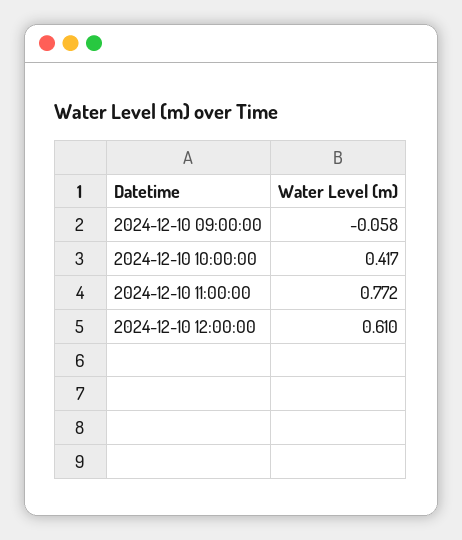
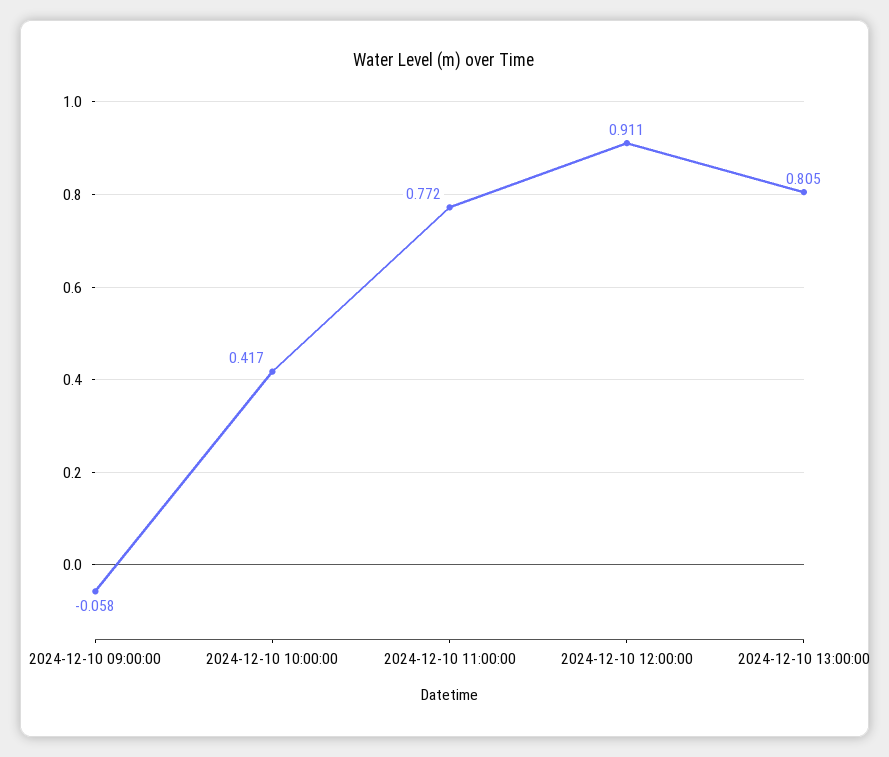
2024-12-10 12:00:00: 0.61 -> 0.911
2024-12-10 13:00:00: none -> 0.805

